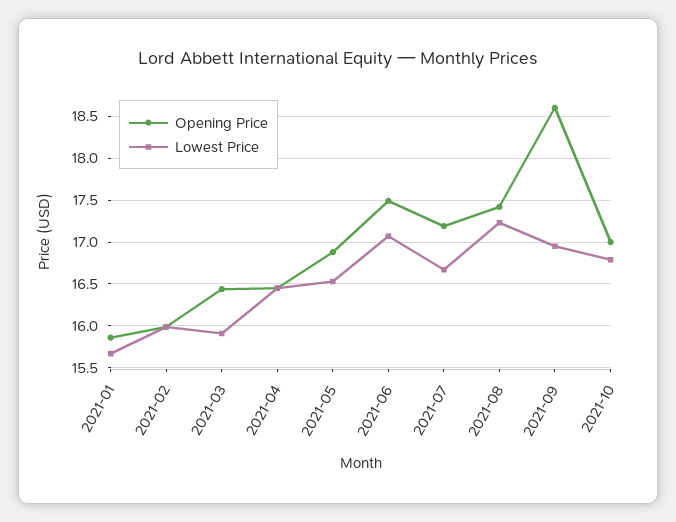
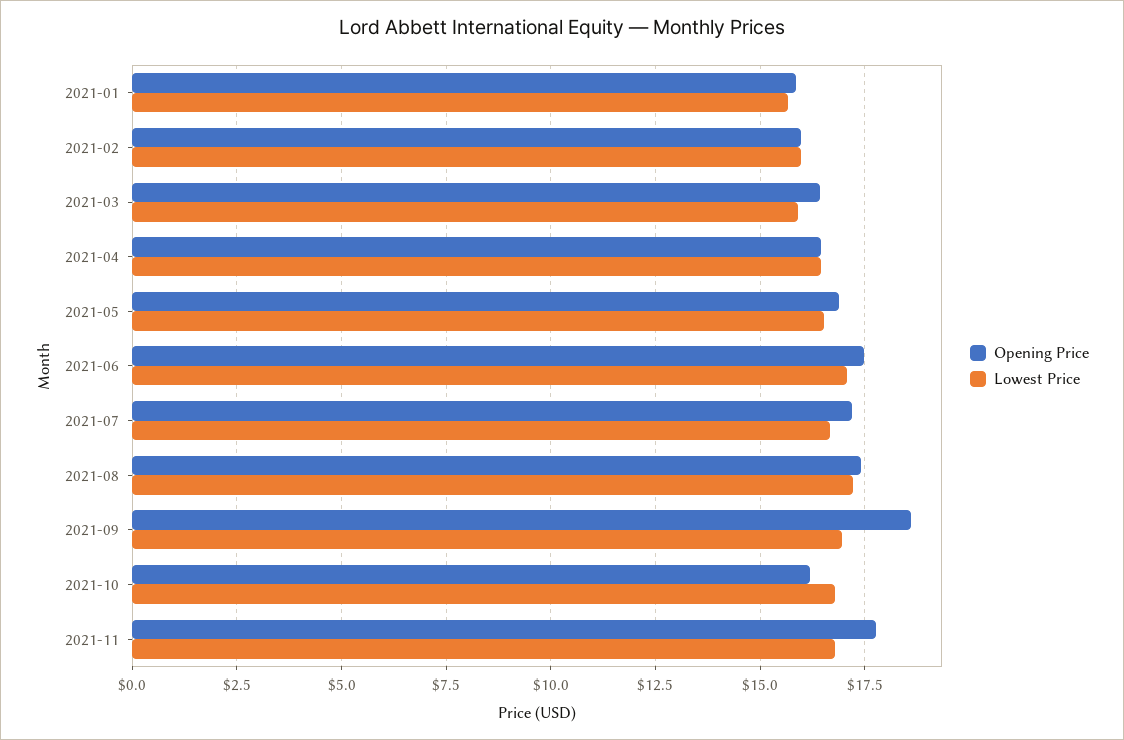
Opening Price, 2021-10: 17 -> 16.25
Opening Price, 2021-11: none -> 17.75
Lowest Price, 2021-11: none -> 16.75

